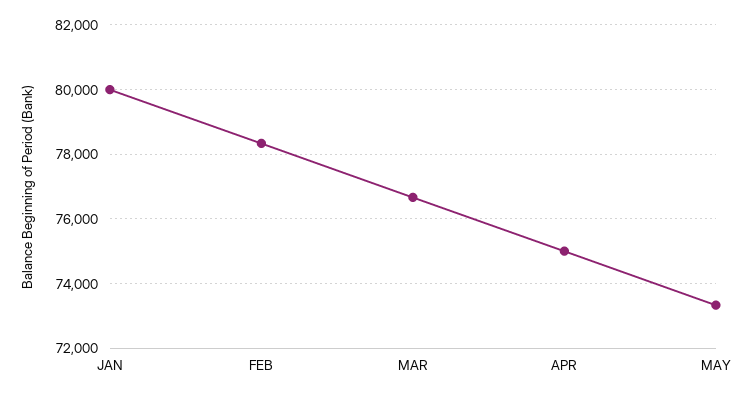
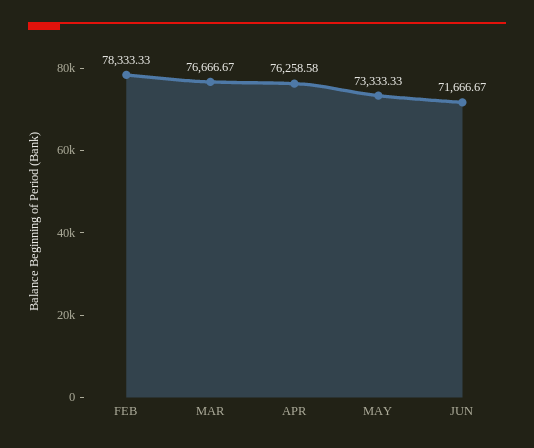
JAN: 80000 -> none
APR: 75000 -> 76258.58
JUN: none -> 71666.67

